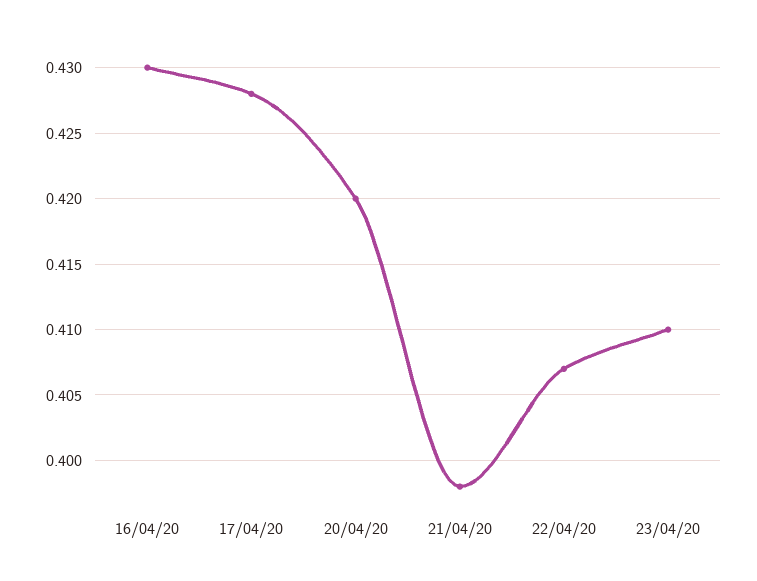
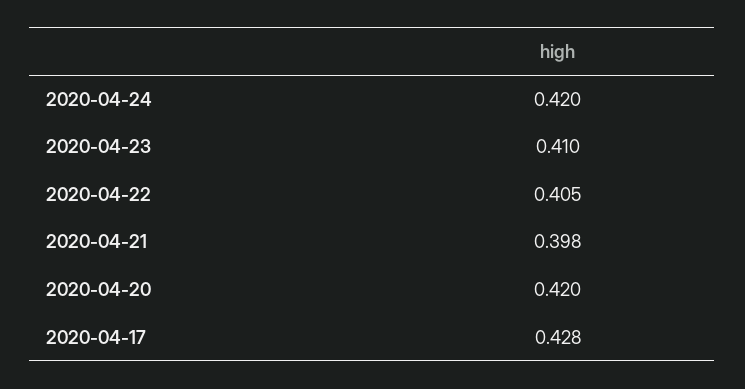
16/04/20: 0.43 -> none
22/04/20: 0.407 -> 0.405
2020-04-24: none -> 0.42

